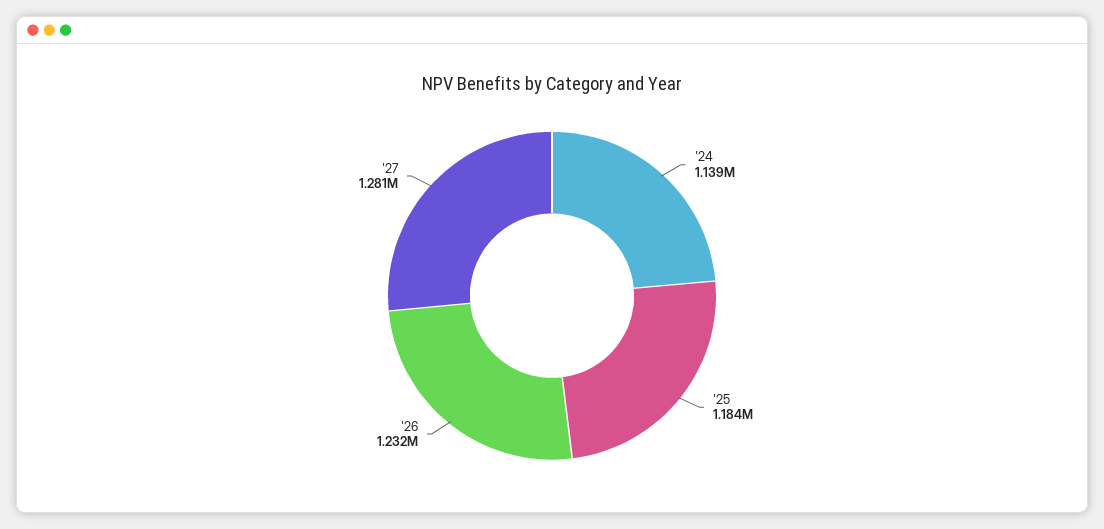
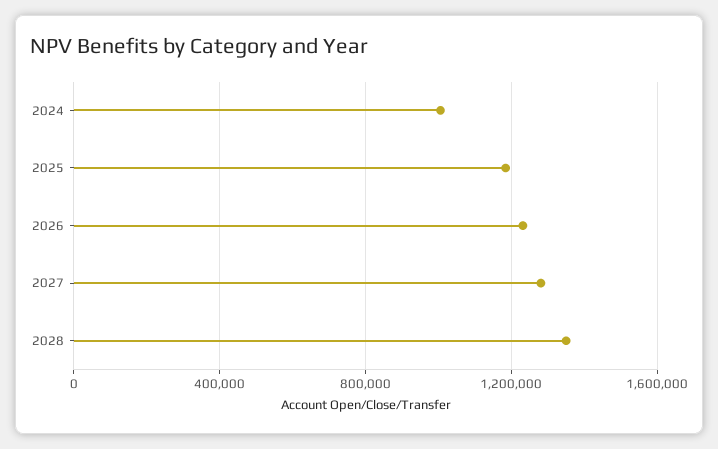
'24: 1139000 -> 1000000
2028: none -> 1350000

